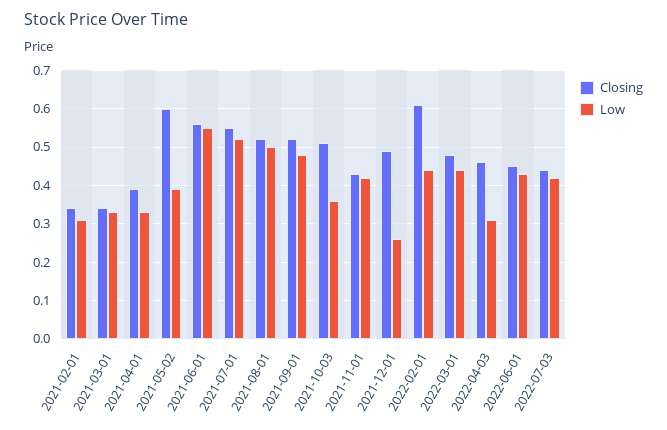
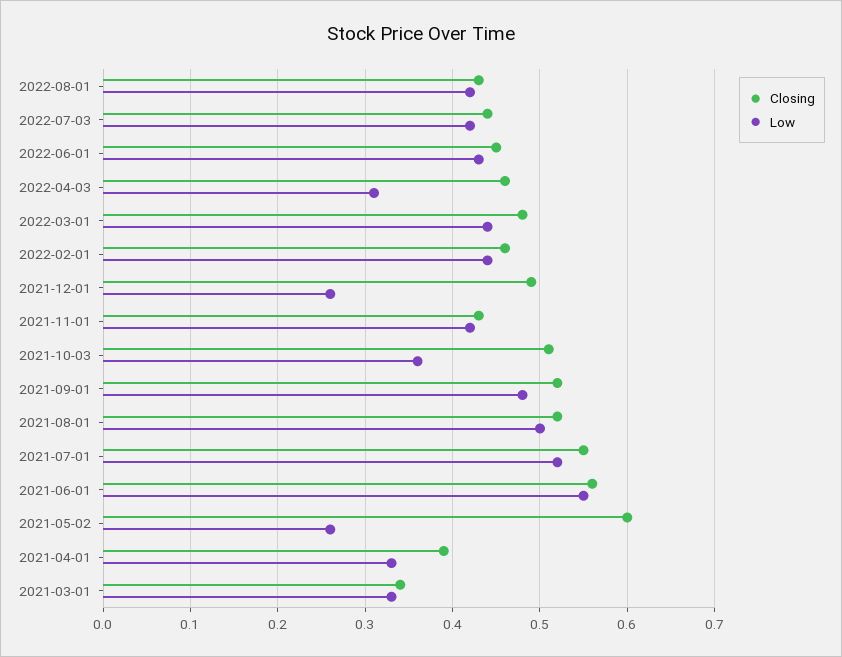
Closing, 2021-02-01: 0.35 -> none
Low, 2021-02-01: 0.3 -> none
Low, 2021-05-02: 0.4 -> 0.26
Closing, 2022-02-01: 0.6 -> 0.46
Closing, 2022-08-01: none -> 0.43
Low, 2022-08-01: none -> 0.42

